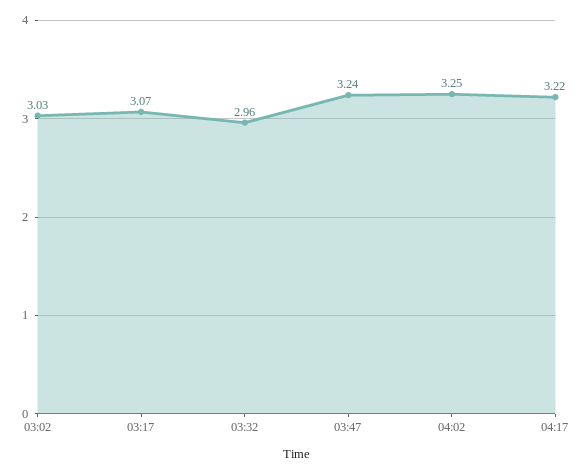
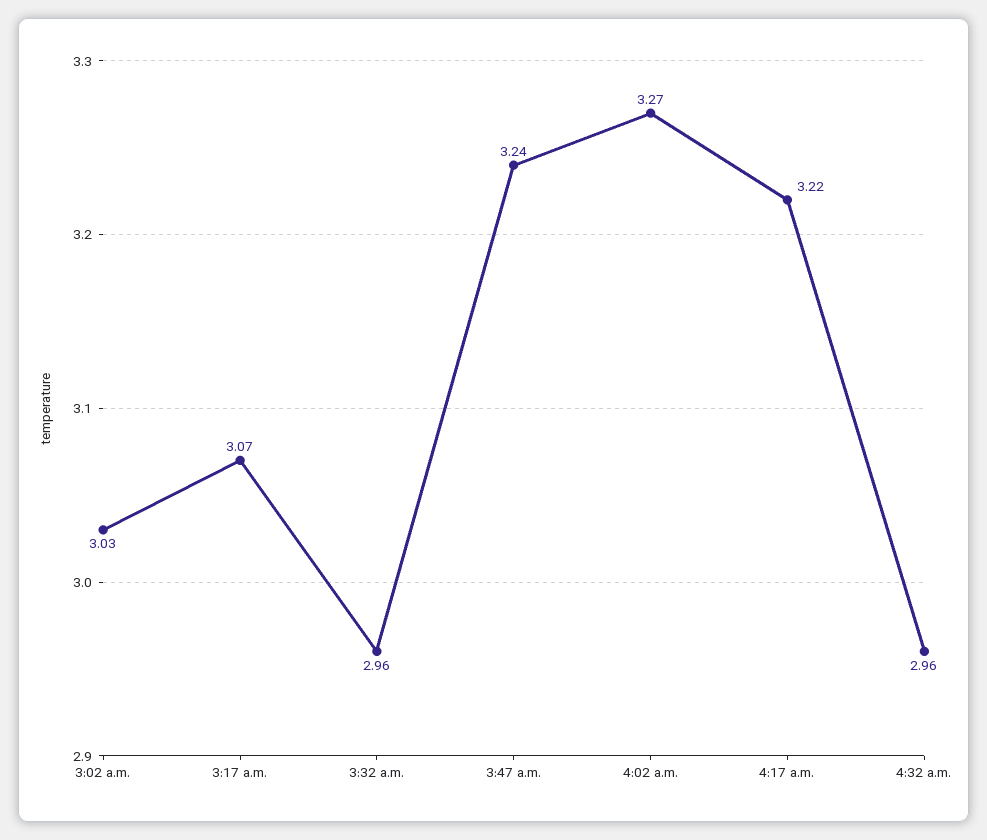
04:02: 3.25 -> 3.27
4:32 a.m.: none -> 2.96

